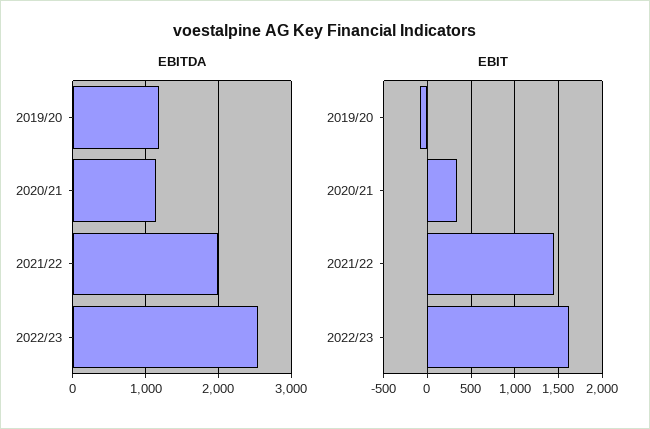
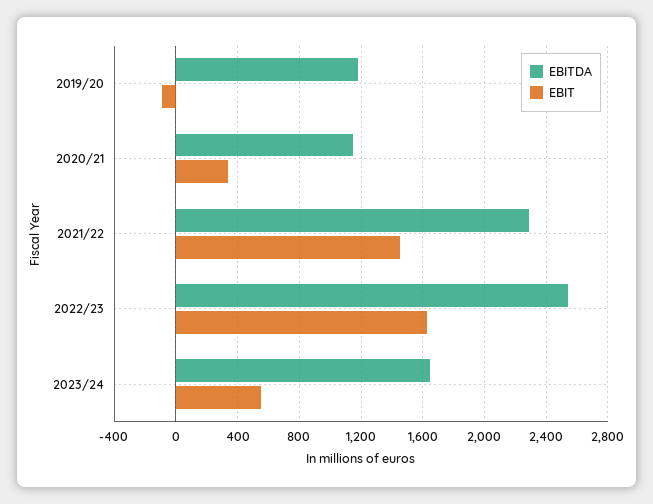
EBITDA, 2021/22: 2000 -> 2300
EBITDA, 2023/24: none -> 1650
EBIT, 2023/24: none -> 550

